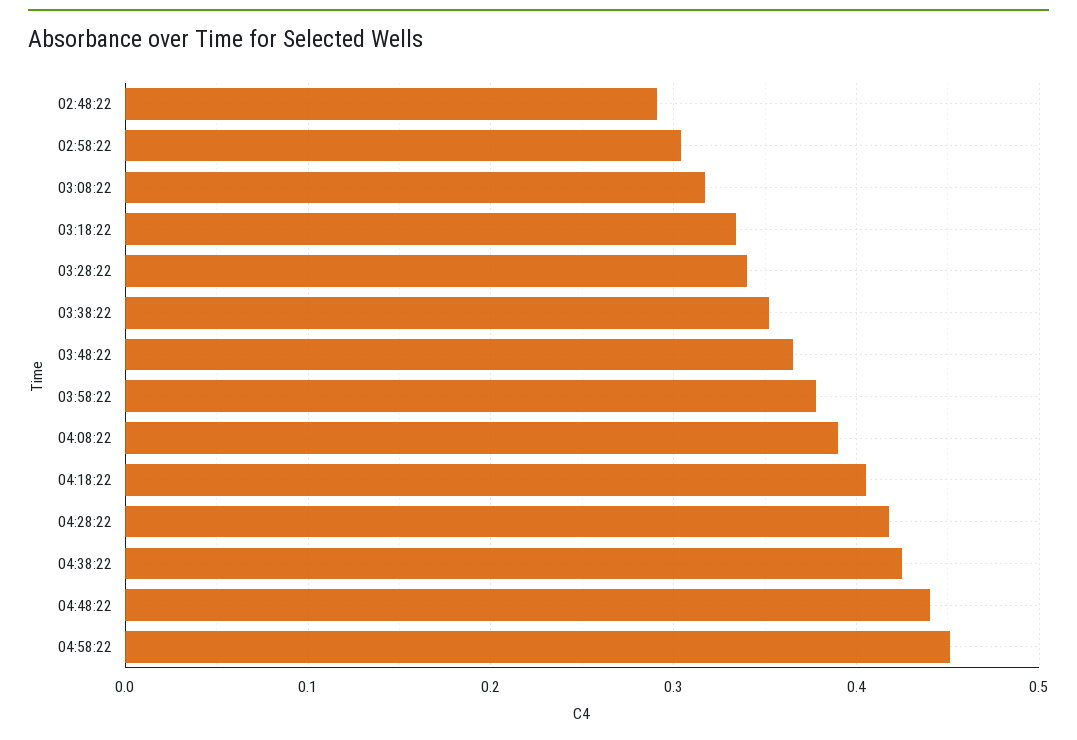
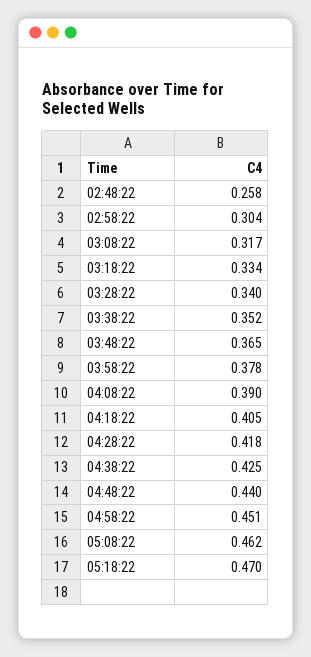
02:48:22: 0.29 -> 0.258
05:08:22: none -> 0.462
05:18:22: none -> 0.47

